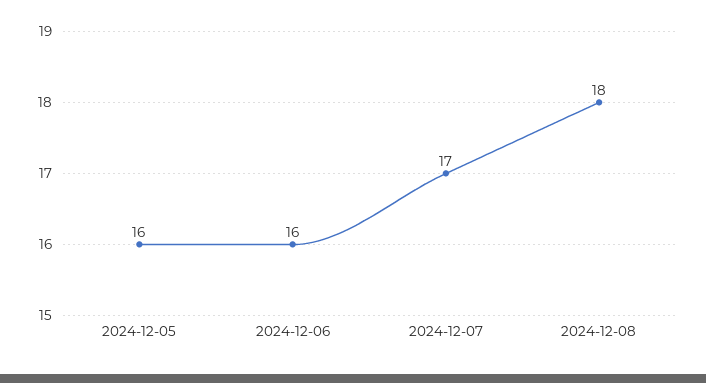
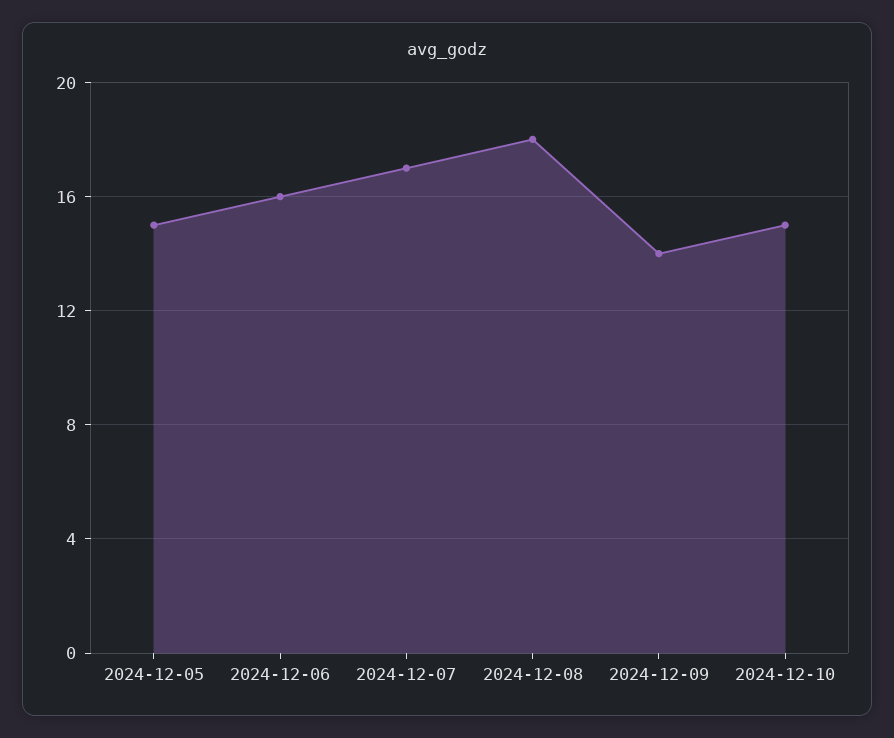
2024-12-05: 16 -> 15
2024-12-09: none -> 14
2024-12-10: none -> 15

